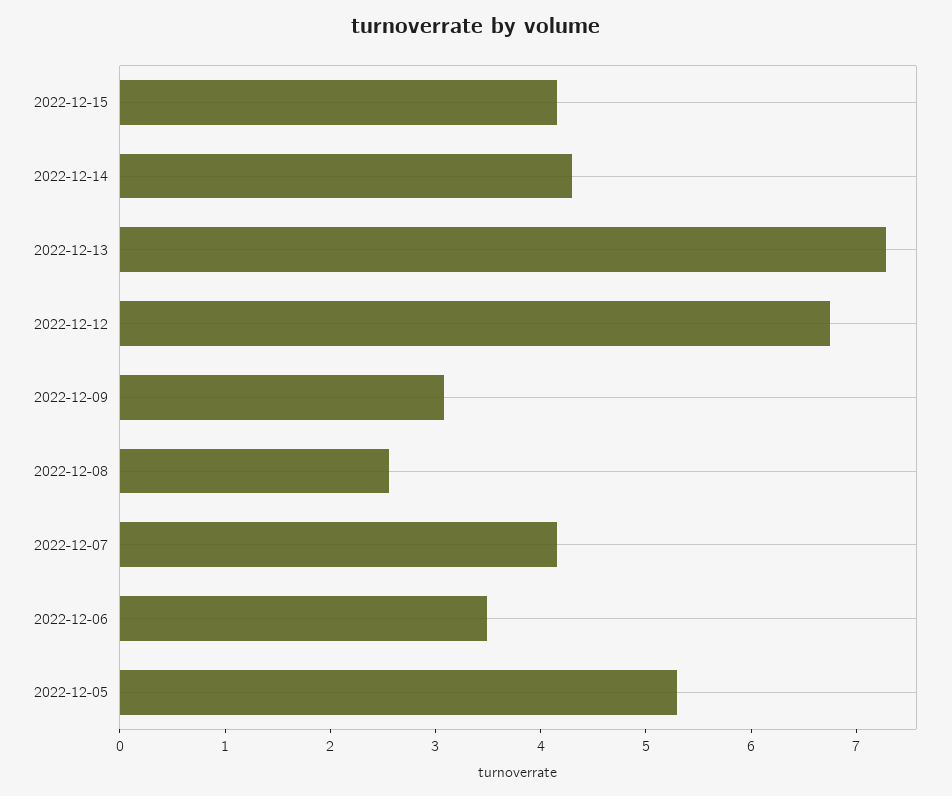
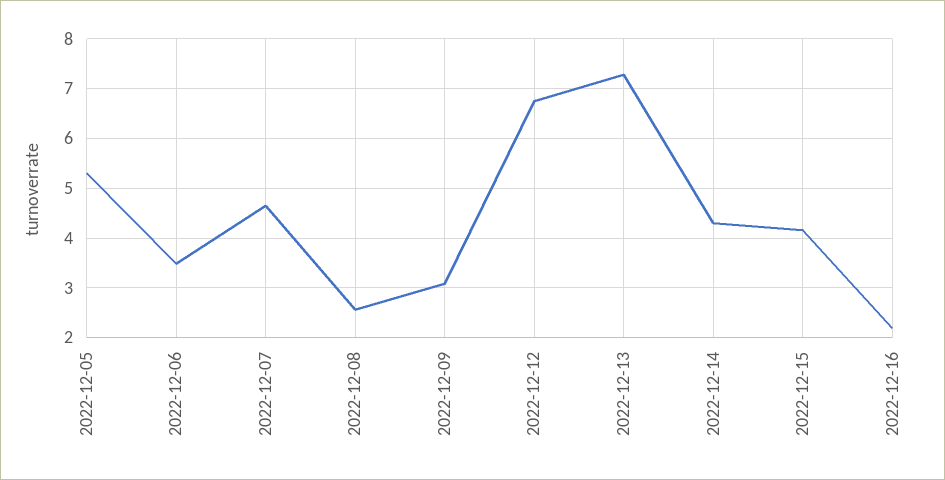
2022-12-07: 4.2 -> 4.6
2022-12-16: none -> 2.2

